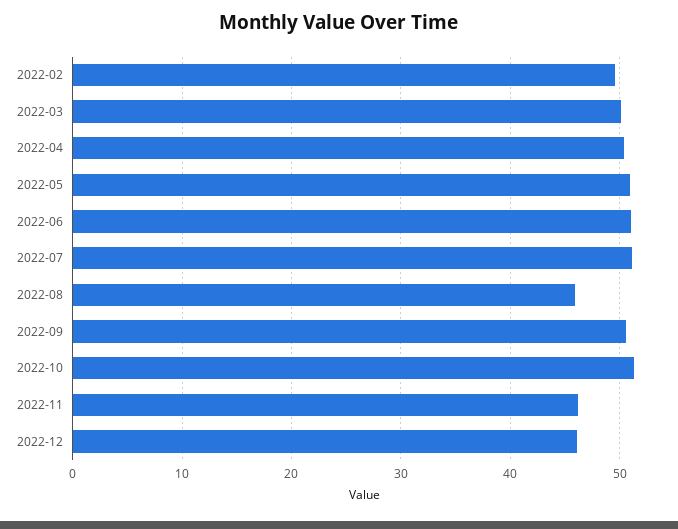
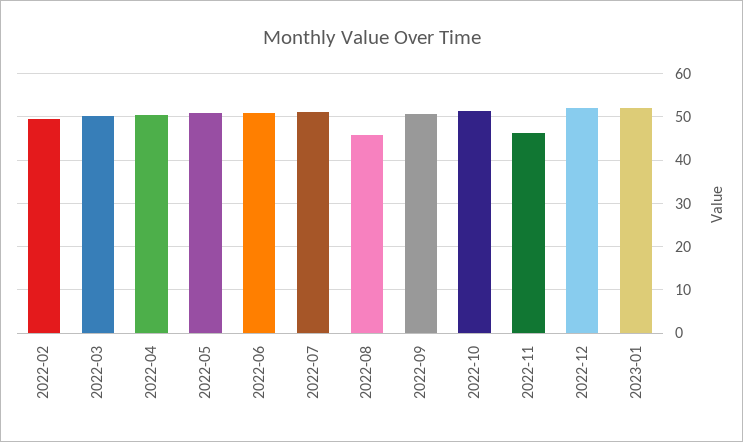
2022-12: 46 -> 52
2023-01: none -> 52

